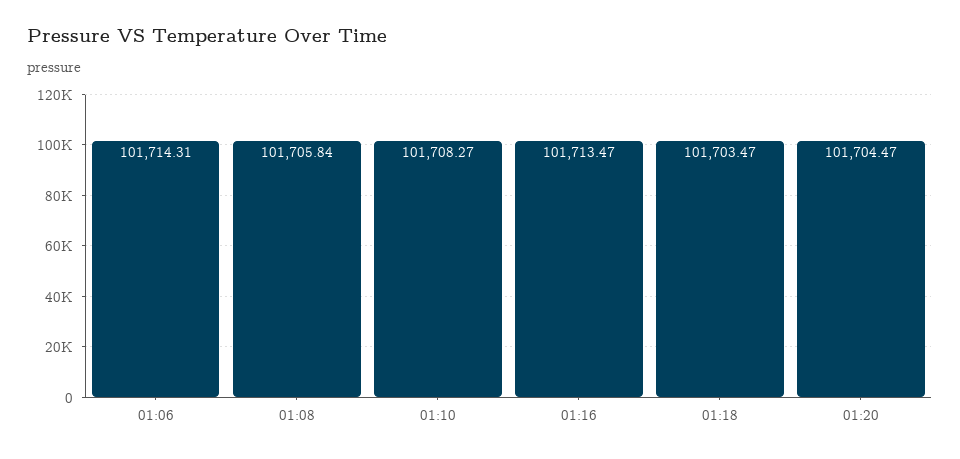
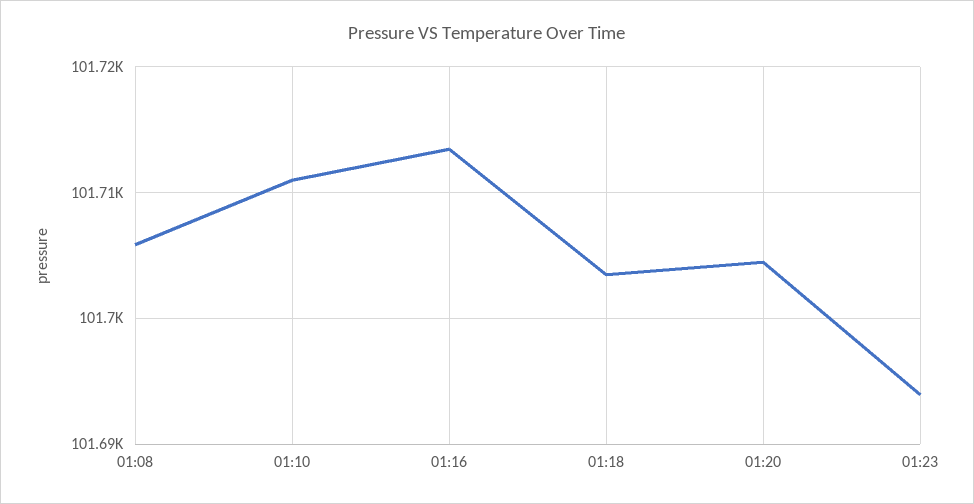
01:06: 101714.31 -> none
01:10: 101708.27 -> 101711
01:23: none -> 101694

